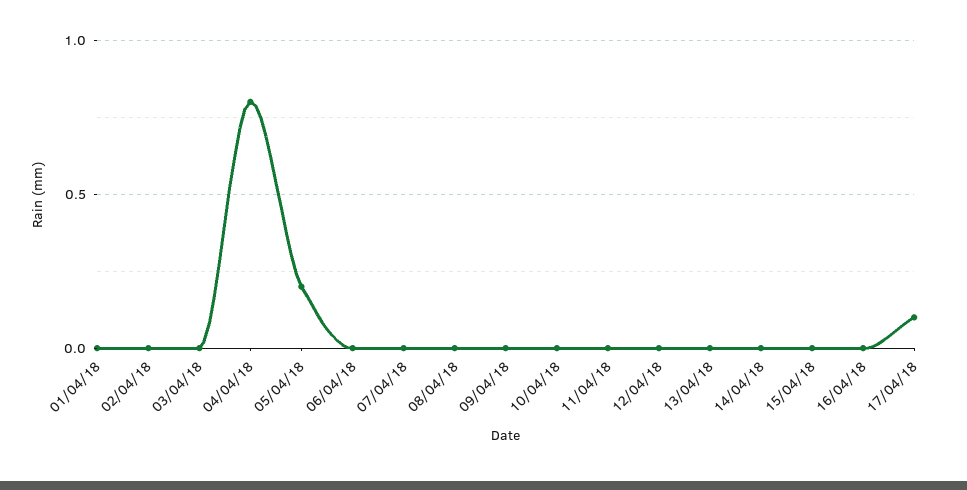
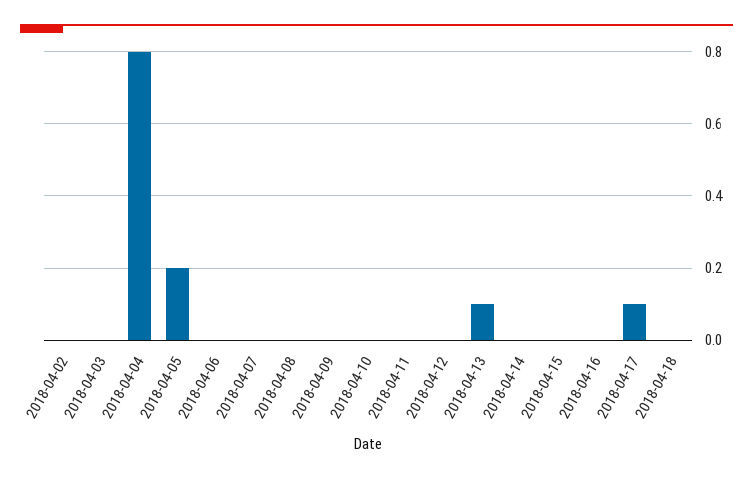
01/04/18: 0 -> none
13/04/18: 0 -> 0.1
2018-04-18: none -> 0

